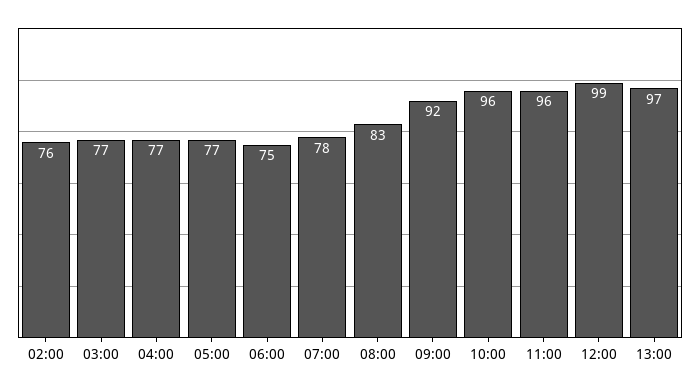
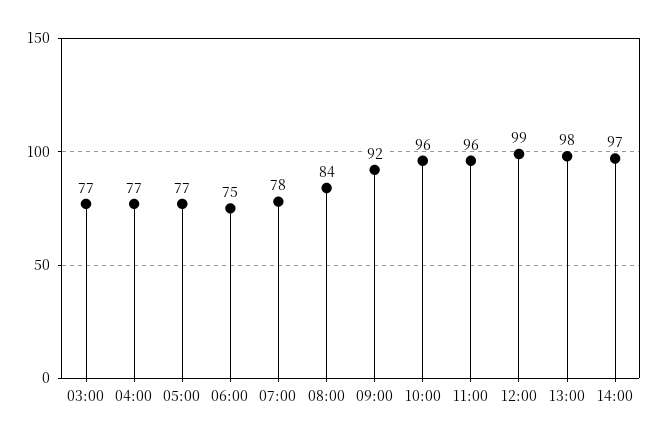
02:00: 76 -> none
08:00: 83 -> 84
13:00: 97 -> 98
14:00: none -> 97

